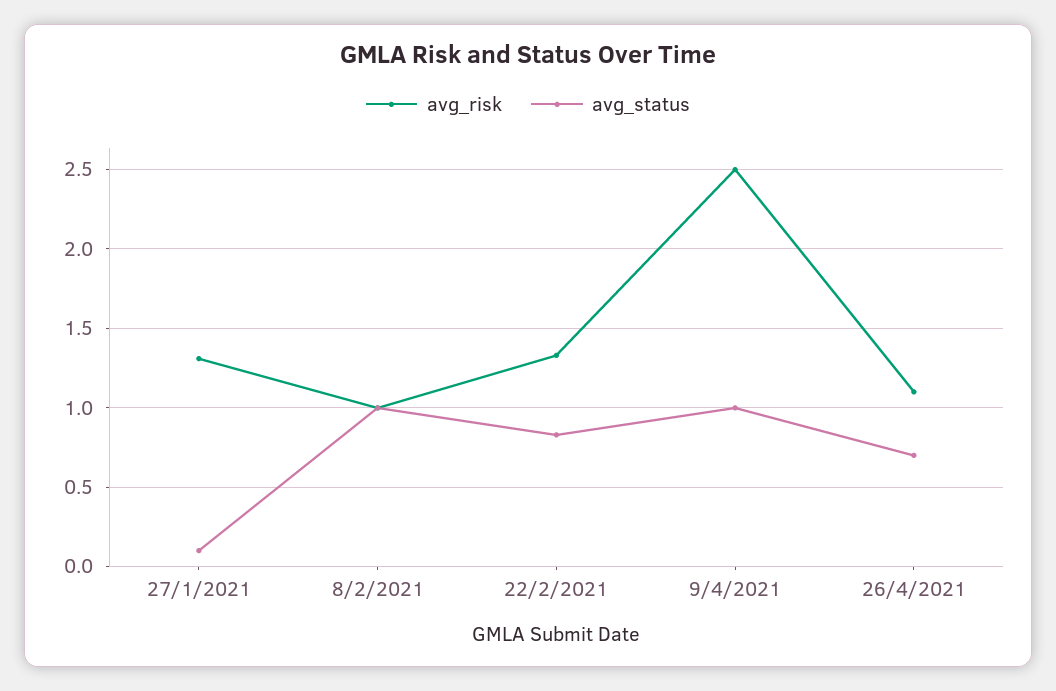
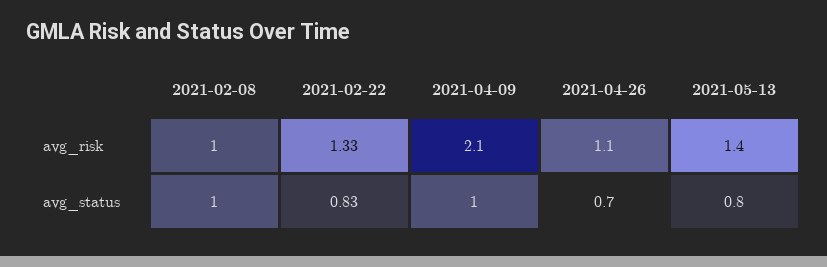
avg_risk, 27/1/2021: 1.3 -> none
avg_status, 27/1/2021: 0.1 -> none
avg_risk, 9/4/2021: 2.5 -> 2.1
avg_risk, 2021-05-13: none -> 1.4
avg_status, 2021-05-13: none -> 0.8

